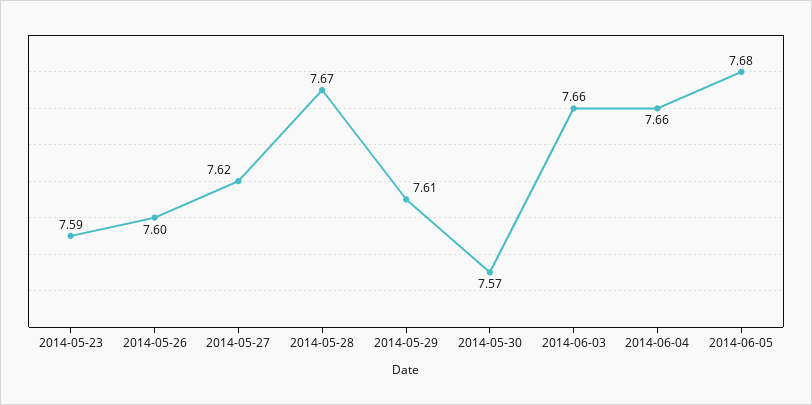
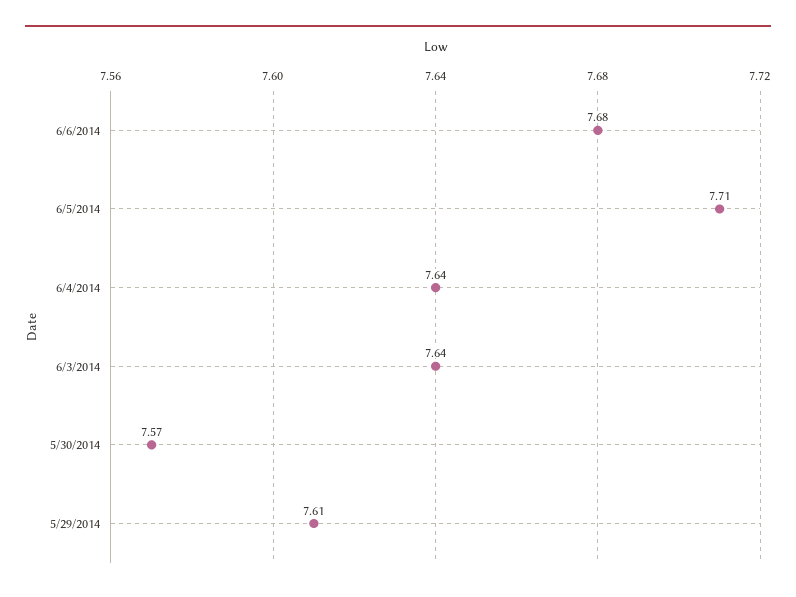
2014-05-23: 7.59 -> none
2014-05-26: 7.6 -> none
2014-05-27: 7.62 -> none
2014-05-28: 7.67 -> none
2014-06-03: 7.66 -> 7.64
2014-06-04: 7.66 -> 7.64
2014-06-05: 7.68 -> 7.71
6/6/2014: none -> 7.68

